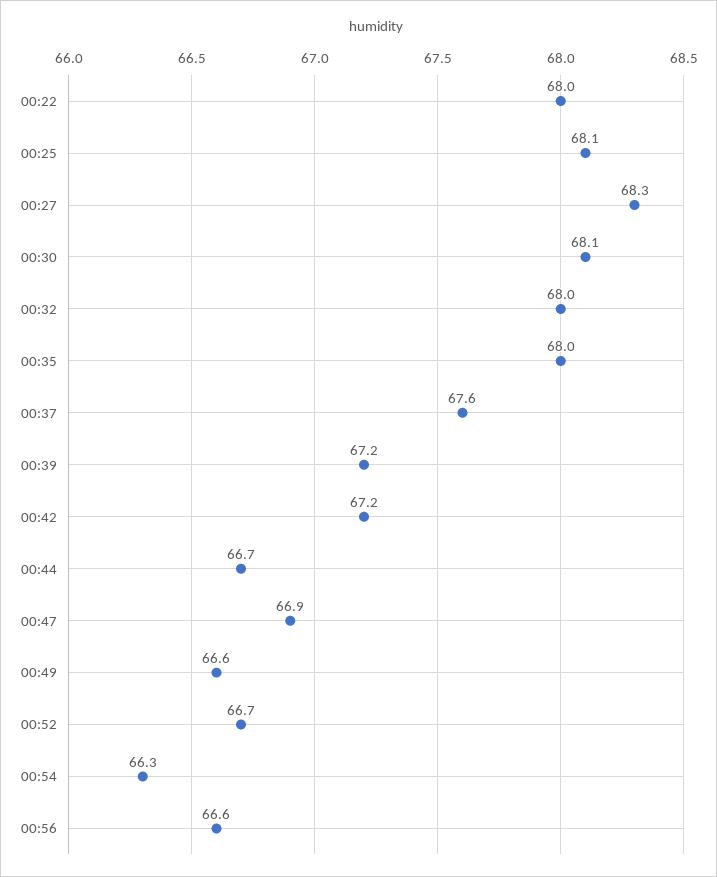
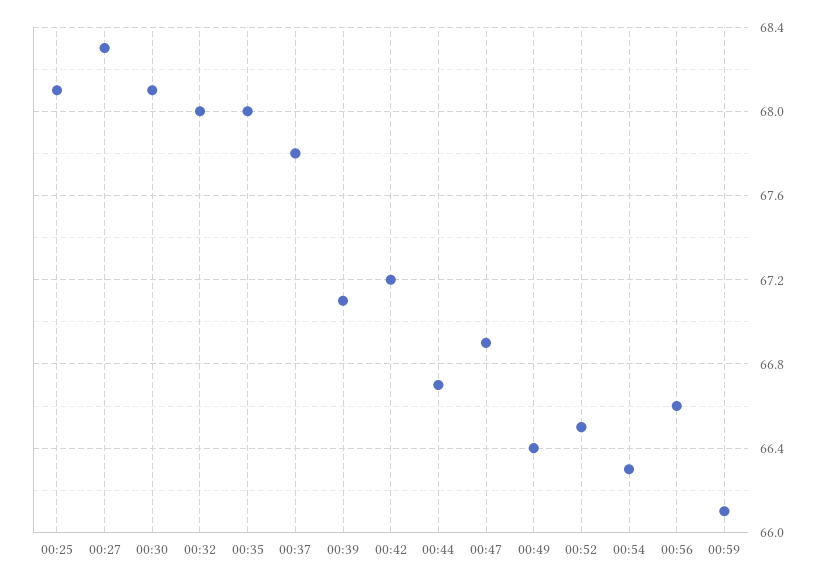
00:22: 68 -> none
00:37: 67.6 -> 67.8
00:39: 67.2 -> 67.1
00:49: 66.6 -> 66.4
00:52: 66.7 -> 66.5
00:59: none -> 66.1

